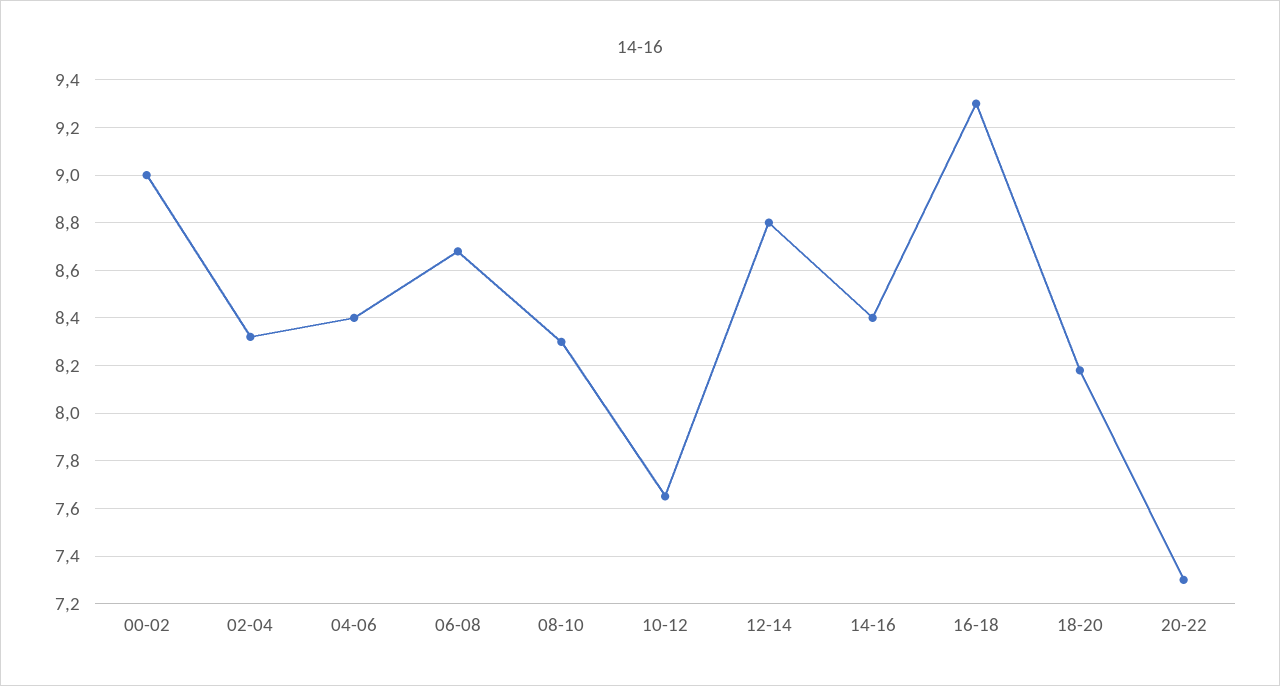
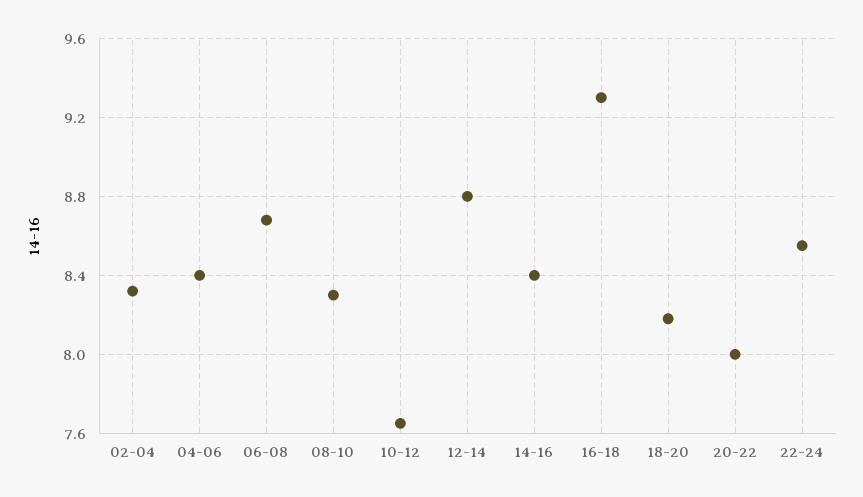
00-02: 9 -> none
20-22: 7.3 -> 8
22-24: none -> 8.55

